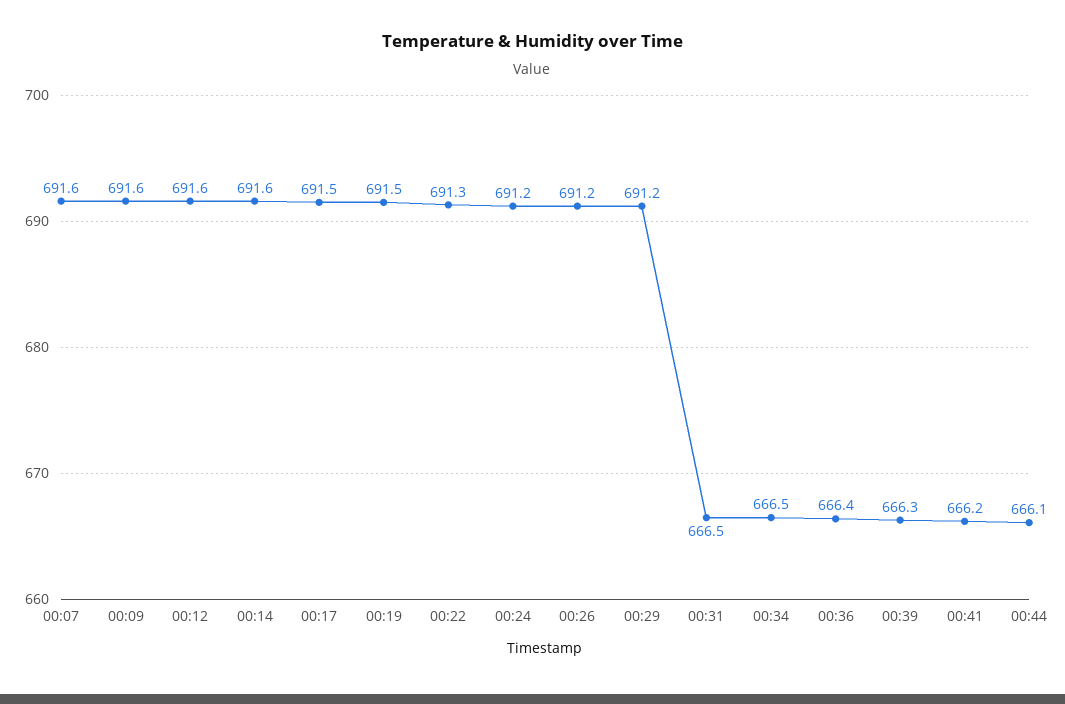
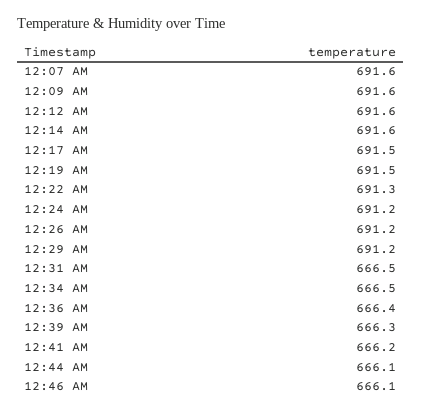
12:46 AM: none -> 666.1

